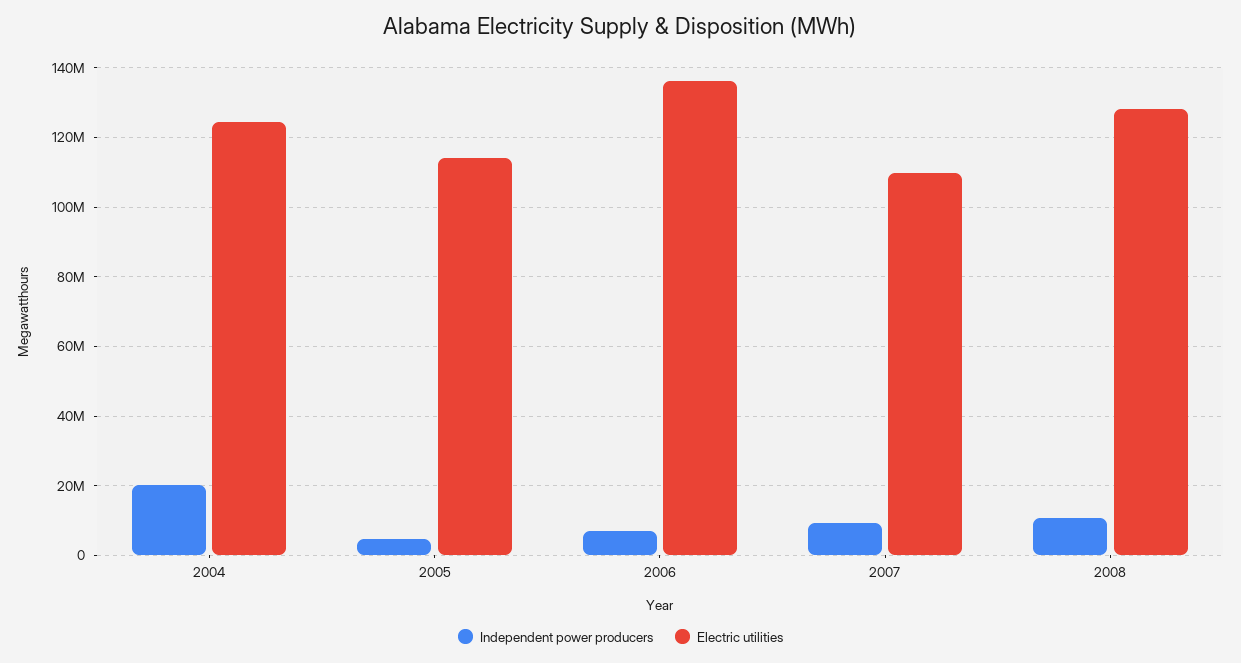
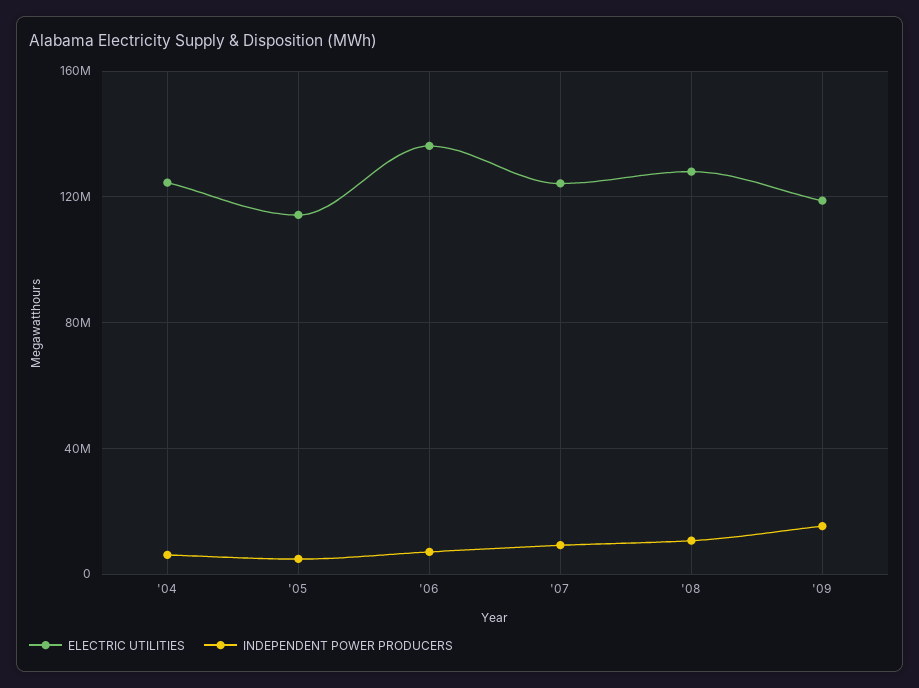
Independent power producers, 2004: 20000000 -> 5000000
Electric utilities, 2007: 110000000 -> 125000000
Electric utilities, '09: none -> 120000000
Independent power producers, '09: none -> 15000000

